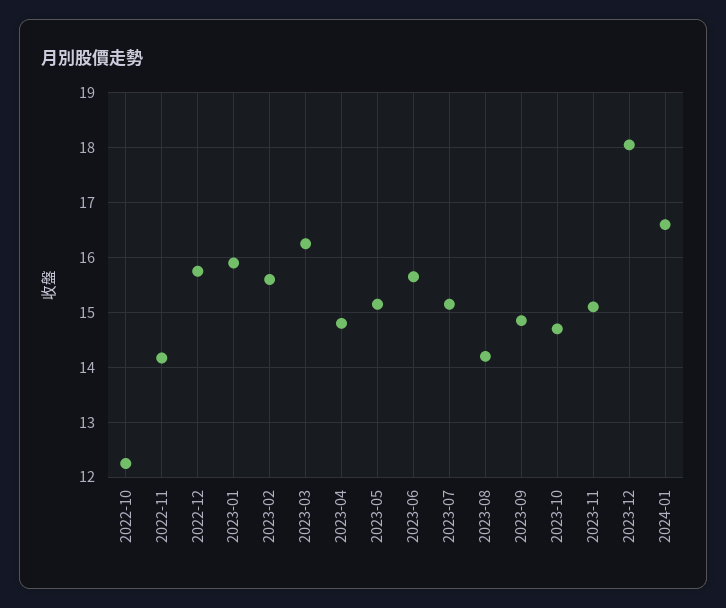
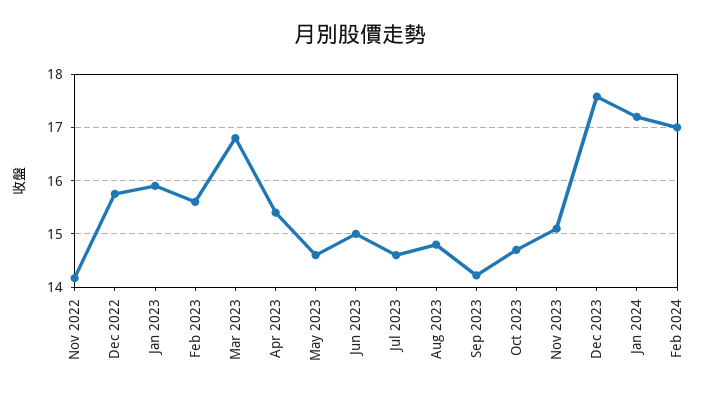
2022-10: 12.2 -> none
2023-03: 16.2 -> 16.8
2023-04: 14.8 -> 15.4
2023-05: 15.2 -> 14.6
2023-06: 15.6 -> 15
2023-07: 15.2 -> 14.6
2023-08: 14.2 -> 14.8
2023-09: 14.8 -> 14.2
2023-12: 18 -> 17.6
2024-01: 16.6 -> 17.2
Feb 2024: none -> 17

